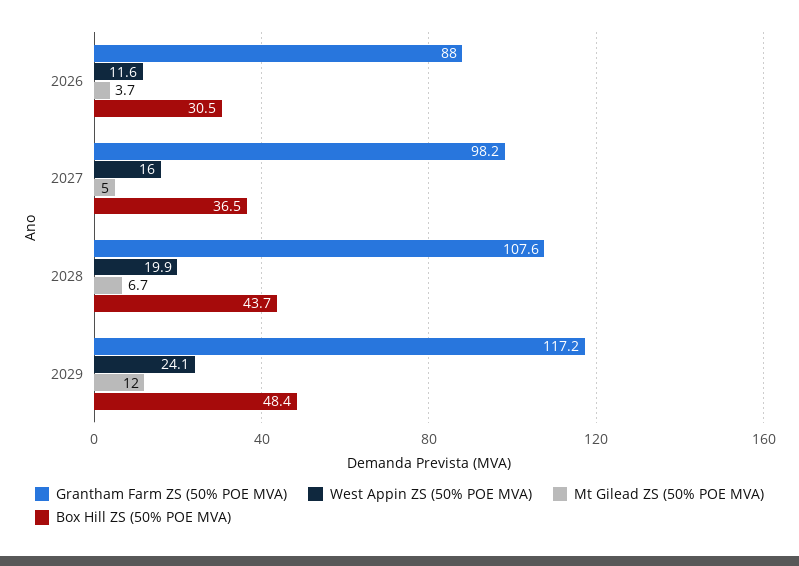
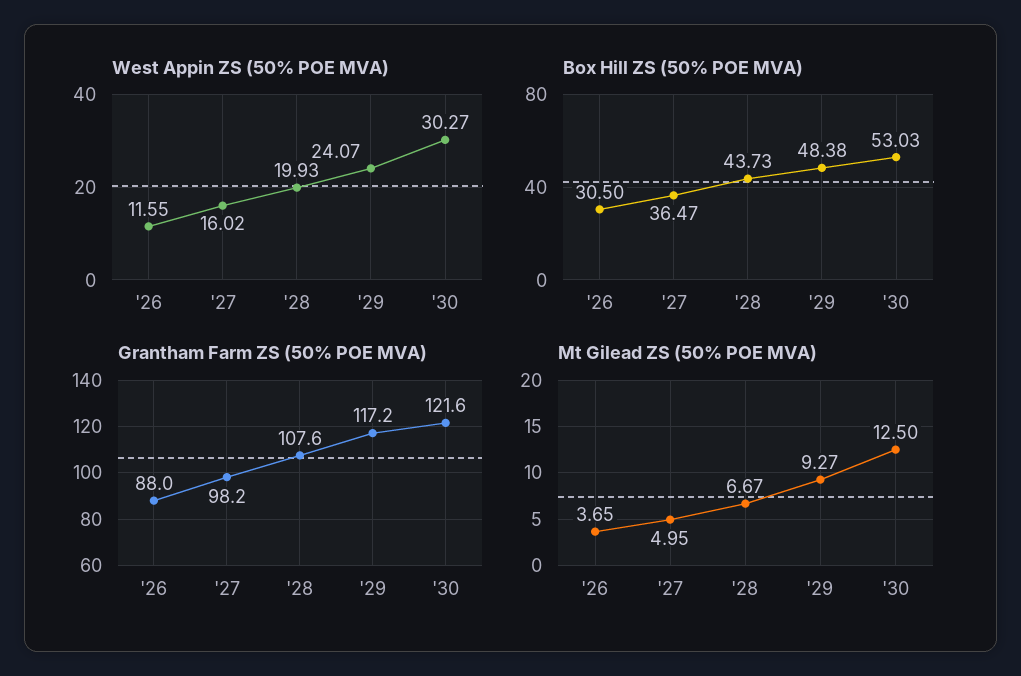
Mt Gilead ZS (50% POE MVA), 2029: 12 -> 9.27
West Appin ZS (50% POE MVA), '30: none -> 30.27
Box Hill ZS (50% POE MVA), '30: none -> 53.03
Grantham Farm ZS (50% POE MVA), '30: none -> 121.6
Mt Gilead ZS (50% POE MVA), '30: none -> 12.5

